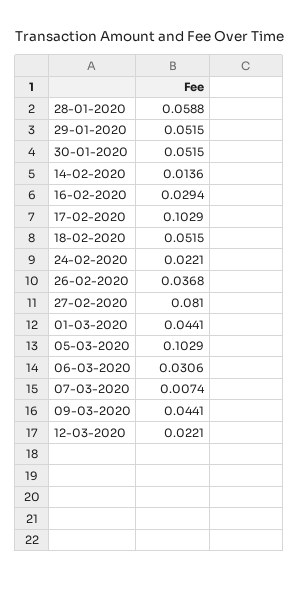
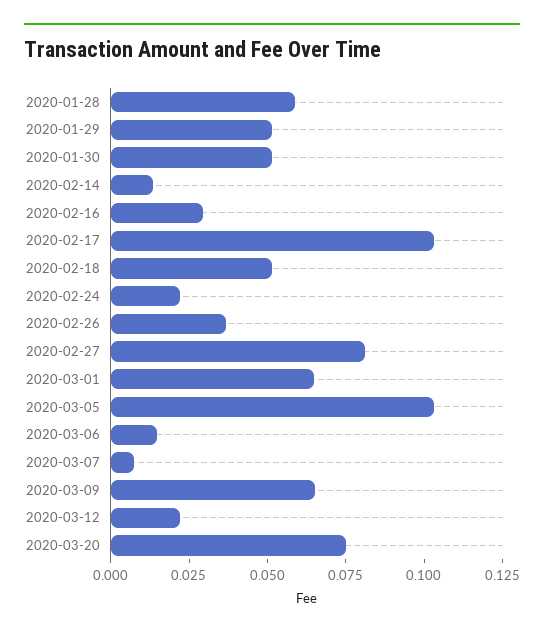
01-03-2020: 0.0441 -> 0.065
06-03-2020: 0.0306 -> 0.015
09-03-2020: 0.0441 -> 0.065
2020-03-20: none -> 0.075

